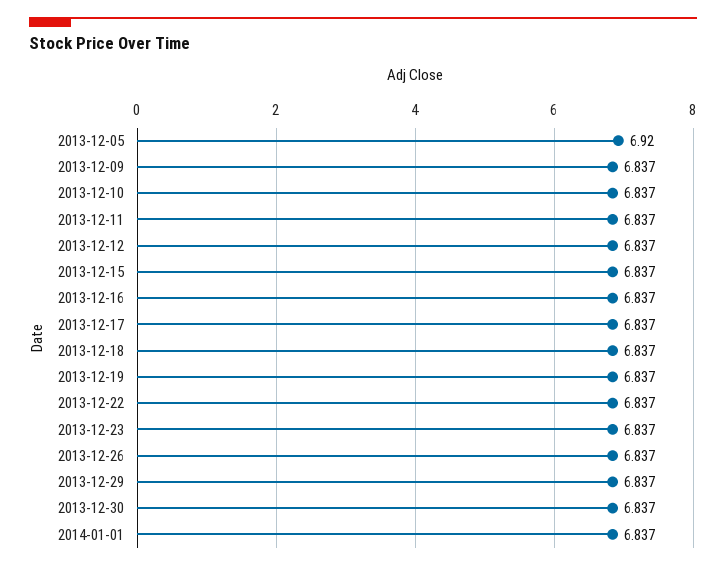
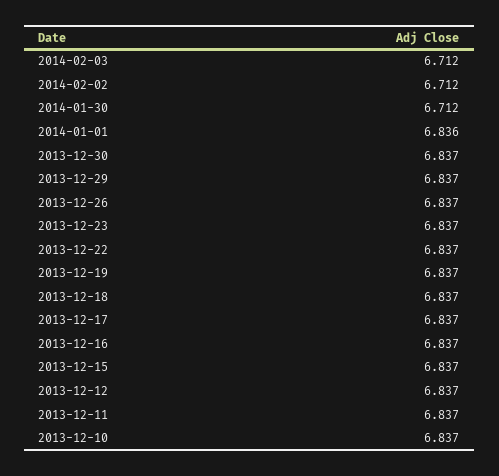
2013-12-05: 6.92 -> none
2013-12-09: 6.837 -> none
2014-01-01: 6.837 -> 6.836
2014-02-03: none -> 6.712
2014-02-02: none -> 6.712
2014-01-30: none -> 6.712

